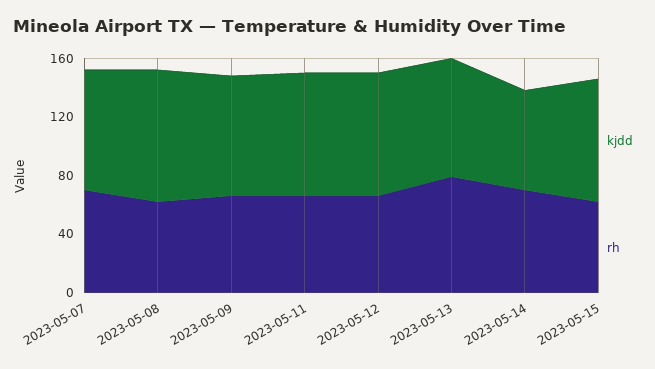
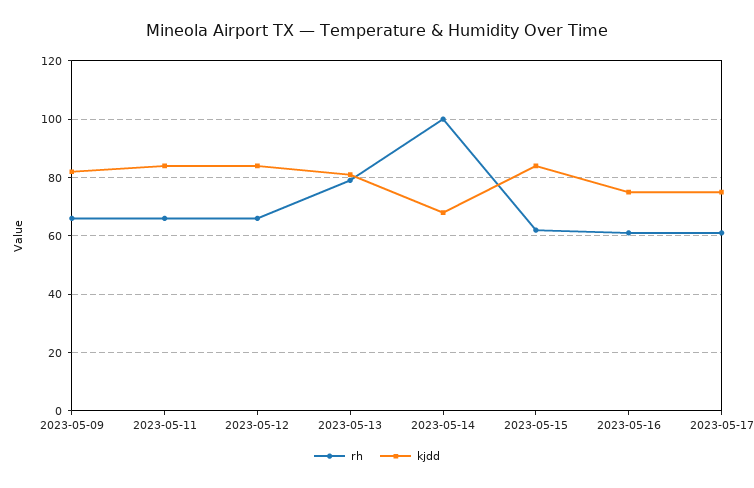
kjdd, 2023-05-07: 80 -> none
rh, 2023-05-07: 70 -> none
kjdd, 2023-05-08: 90 -> none
rh, 2023-05-08: 60 -> none
rh, 2023-05-14: 70 -> 100
rh, 2023-05-16: none -> 60
kjdd, 2023-05-16: none -> 75
rh, 2023-05-17: none -> 60
kjdd, 2023-05-17: none -> 75

